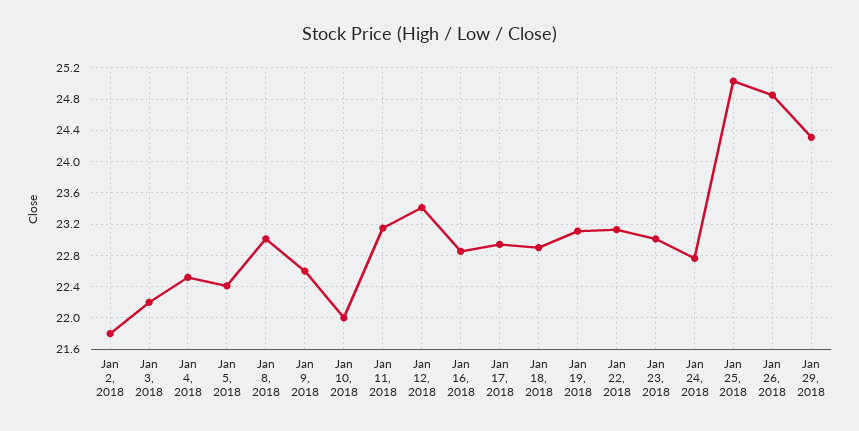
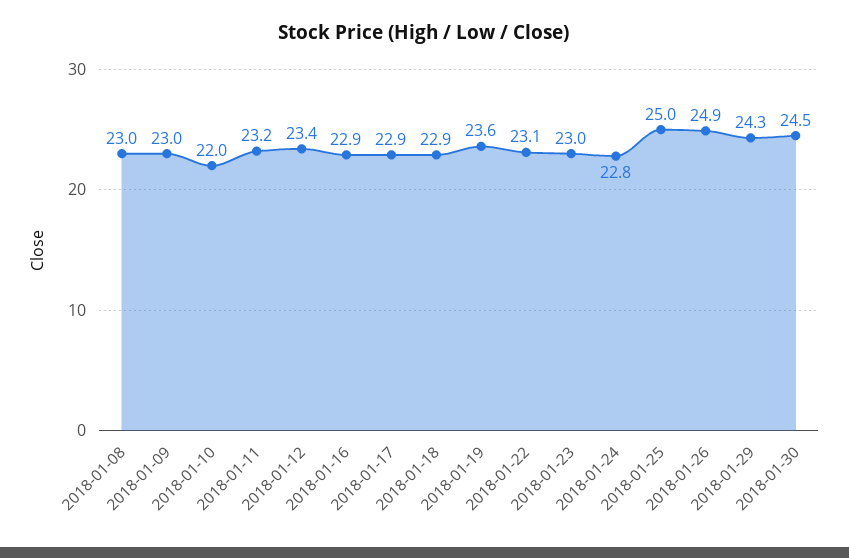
Jan 2, 2018: 21.8 -> none
Jan 3, 2018: 22.2 -> none
Jan 4, 2018: 22.5 -> none
Jan 5, 2018: 22.4 -> none
Jan 9, 2018: 22.6 -> 23
Jan 19, 2018: 23.1 -> 23.6
2018-01-30: none -> 24.5

